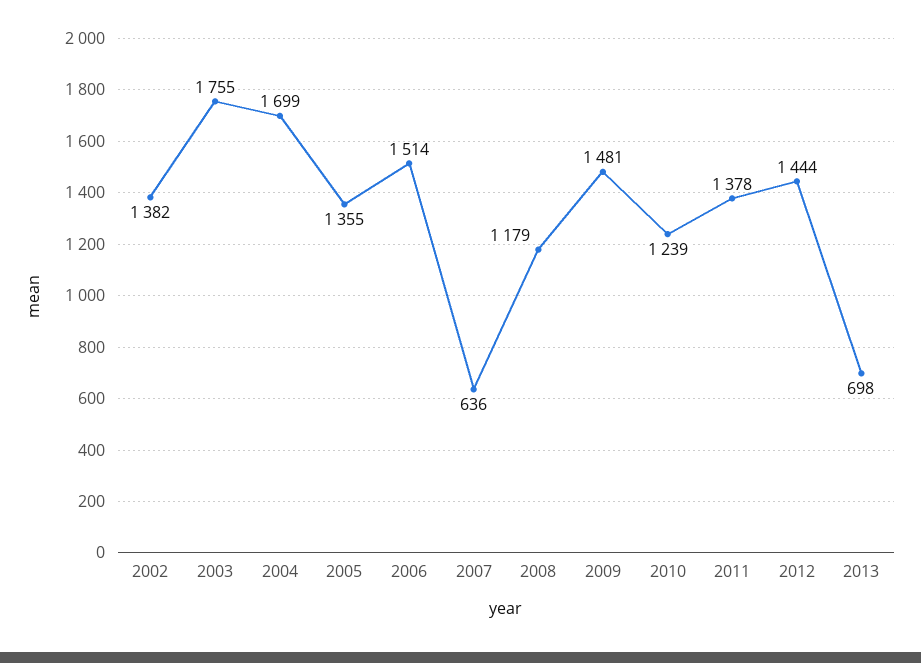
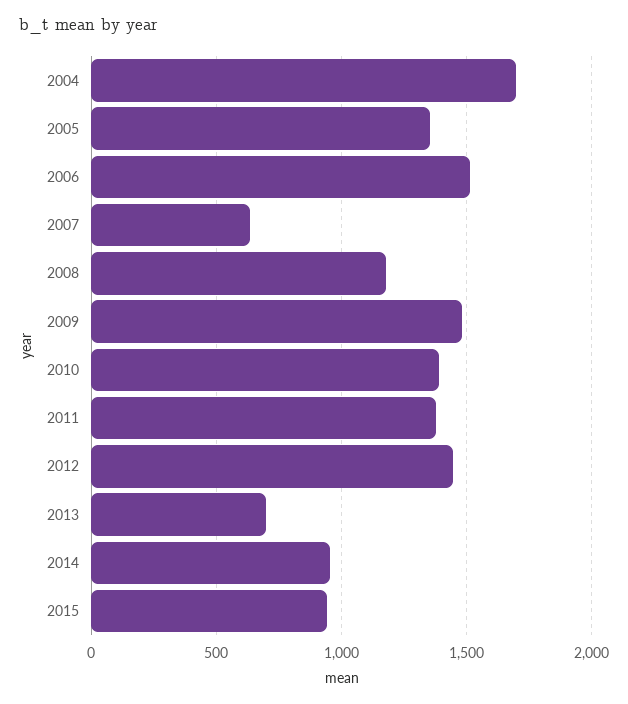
2002: 1382 -> none
2003: 1755 -> none
2010: 1239 -> 1400
2014: none -> 950
2015: none -> 950

